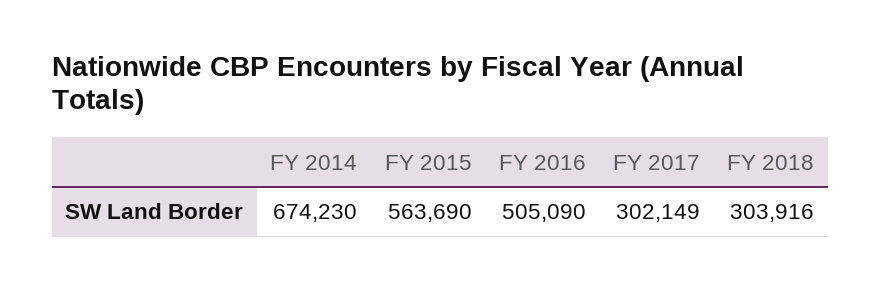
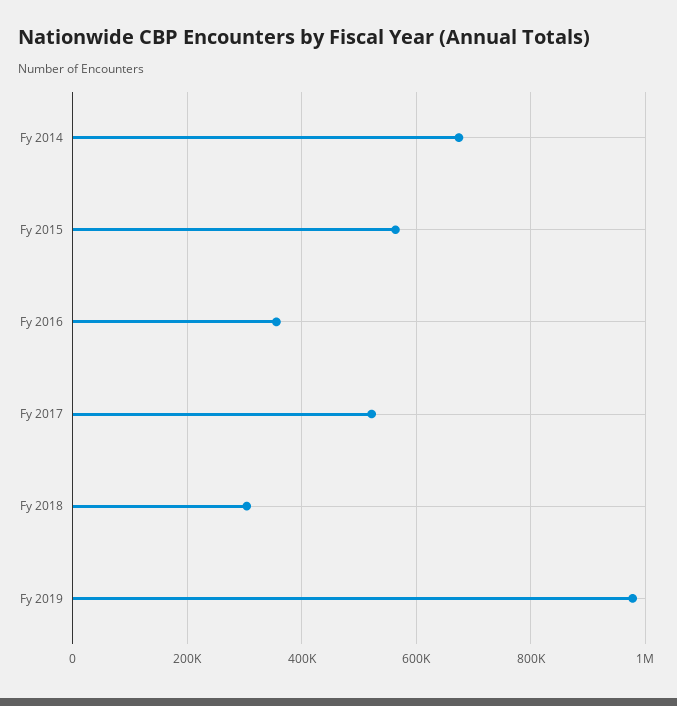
FY 2016: 505090 -> 360000
FY 2017: 302149 -> 520000
Fy 2019: none -> 980000

